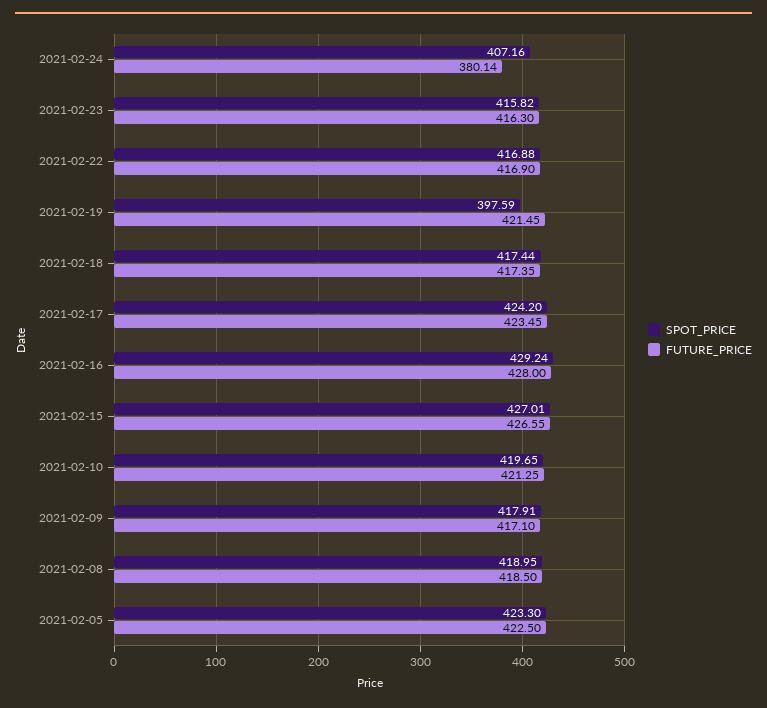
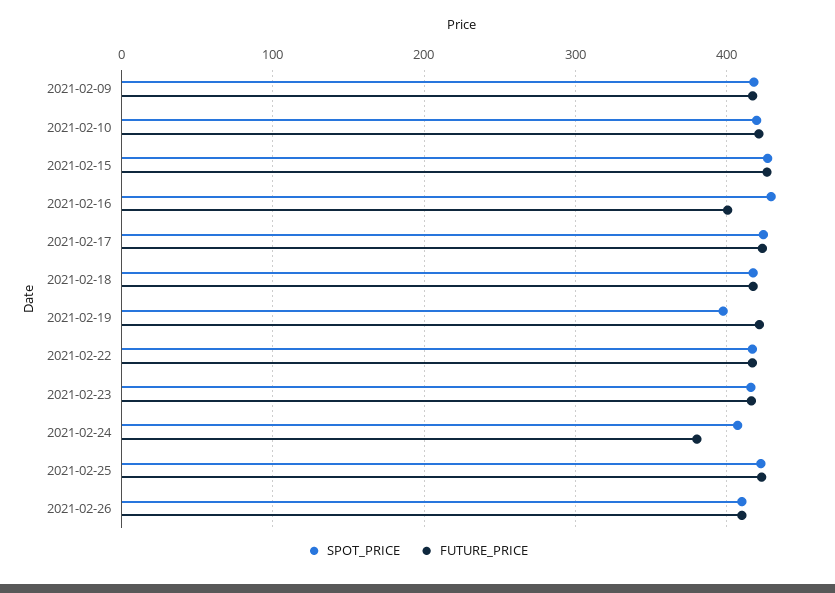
FUTURE_PRICE, 2021-02-16: 428 -> 400
SPOT_PRICE, 2021-02-08: 418.95 -> none
FUTURE_PRICE, 2021-02-08: 418.5 -> none
SPOT_PRICE, 2021-02-05: 423.3 -> none
FUTURE_PRICE, 2021-02-05: 422.5 -> none
SPOT_PRICE, 2021-02-25: none -> 420
FUTURE_PRICE, 2021-02-25: none -> 420
SPOT_PRICE, 2021-02-26: none -> 410
FUTURE_PRICE, 2021-02-26: none -> 410

